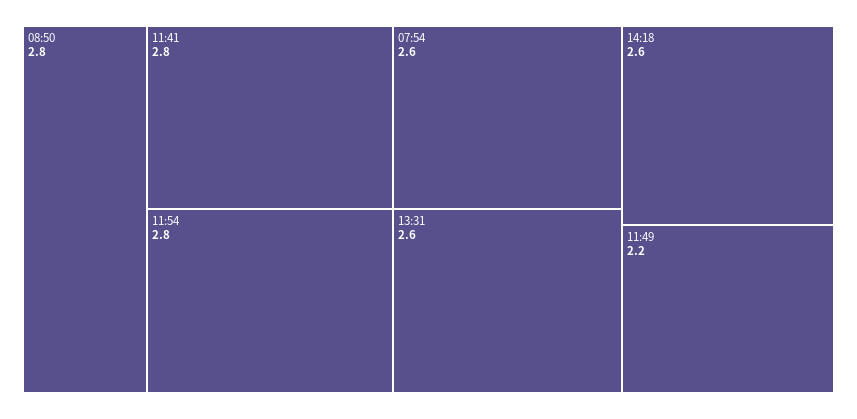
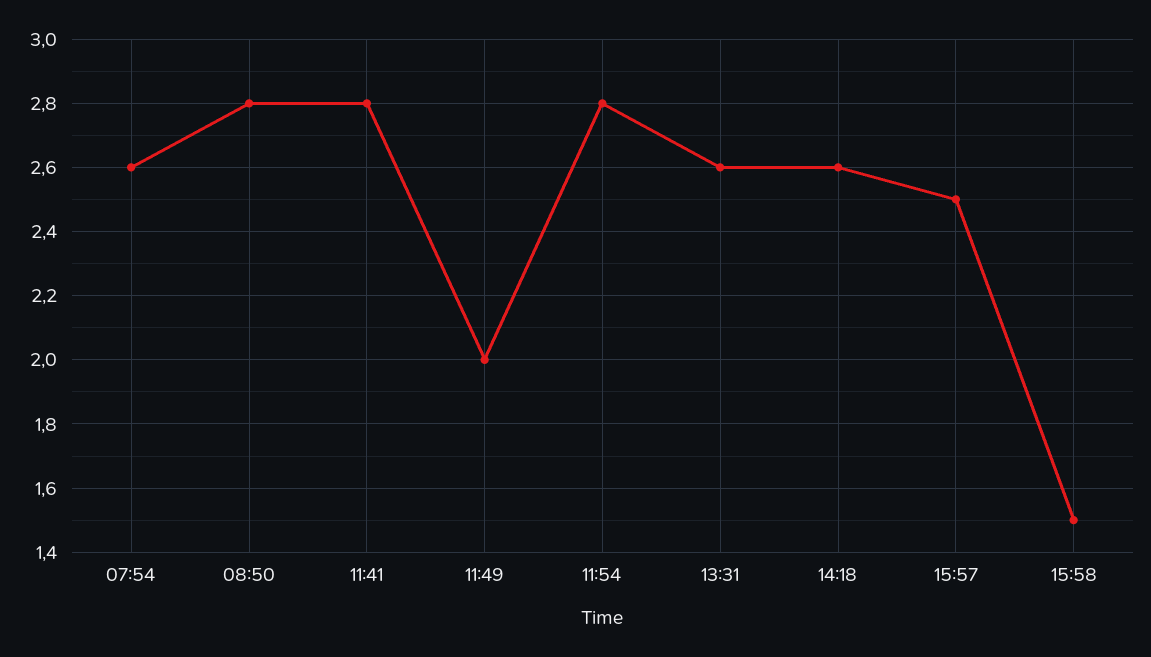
11:49: 2.2 -> 2
15:57: none -> 2.5
15:58: none -> 1.5

